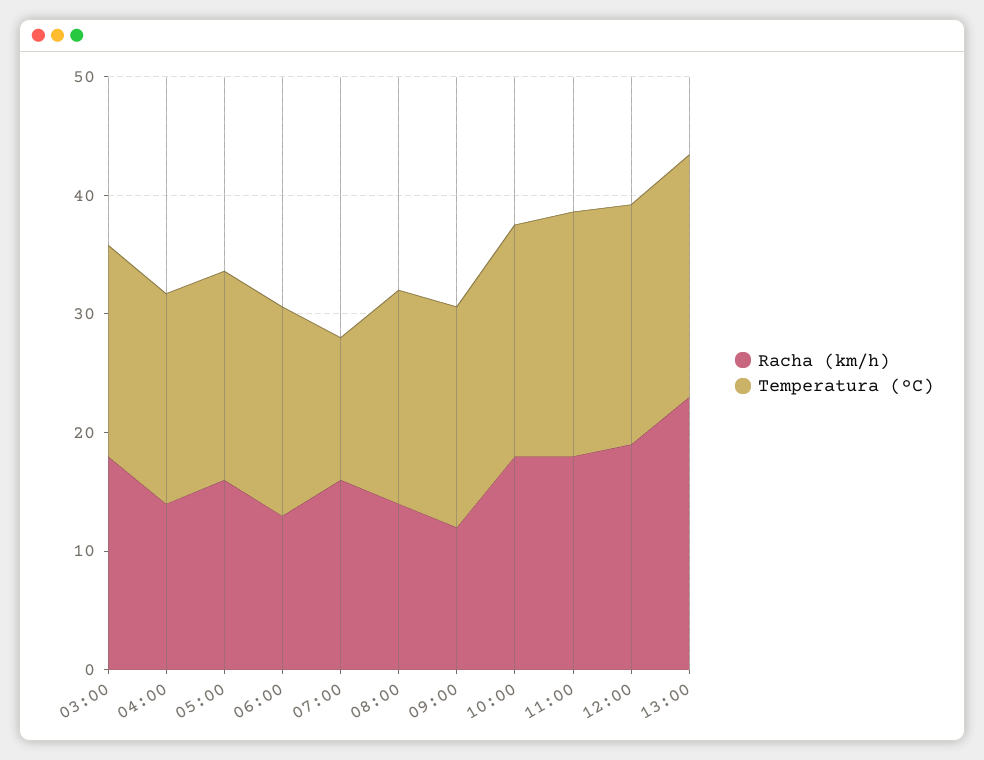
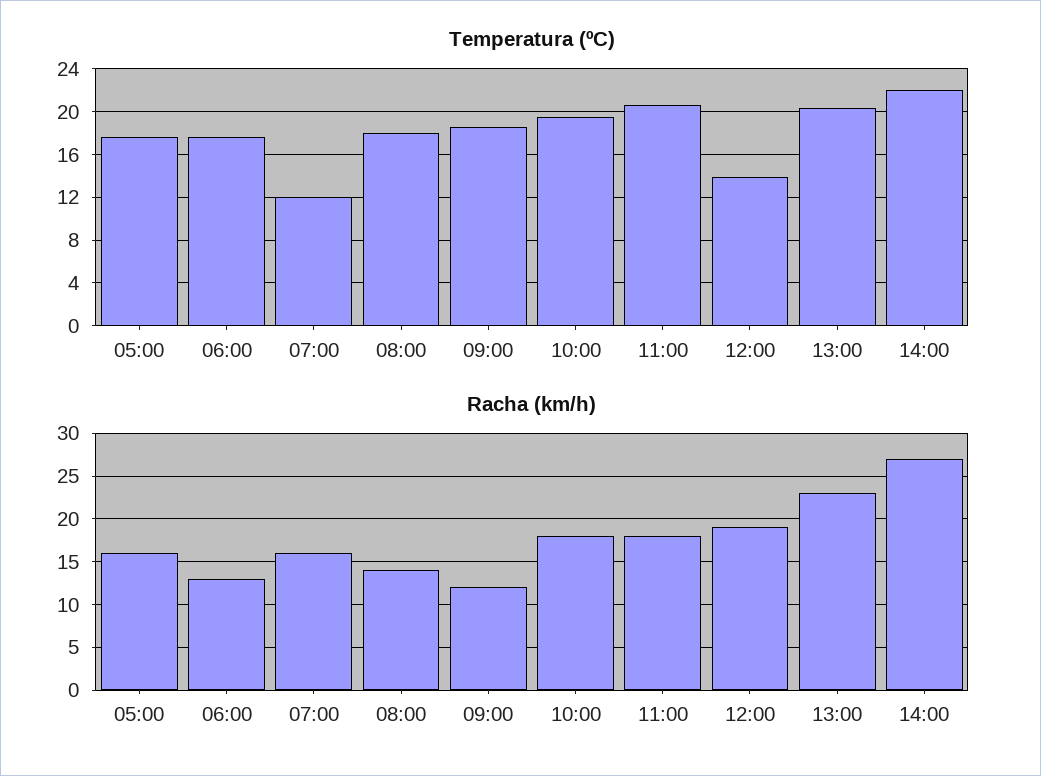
Racha (km/h), 03:00: 18 -> none
Temperatura (ºC), 03:00: 18 -> none
Racha (km/h), 04:00: 14 -> none
Temperatura (ºC), 04:00: 18 -> none
Temperatura (ºC), 12:00: 20 -> 14
Temperatura (ºC), 14:00: none -> 22
Racha (km/h), 14:00: none -> 27

